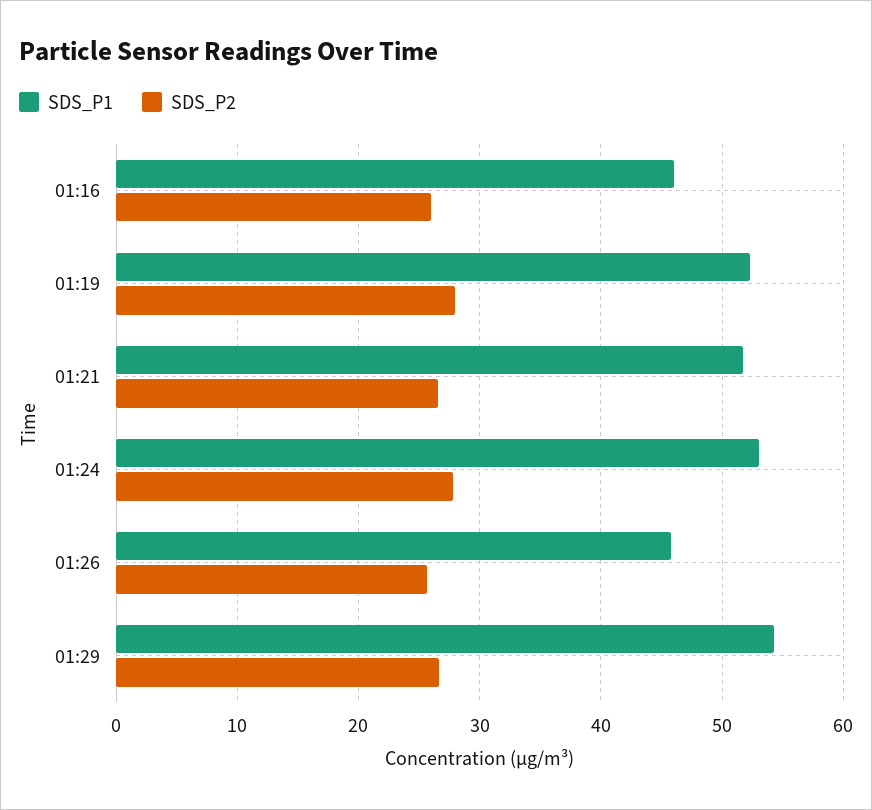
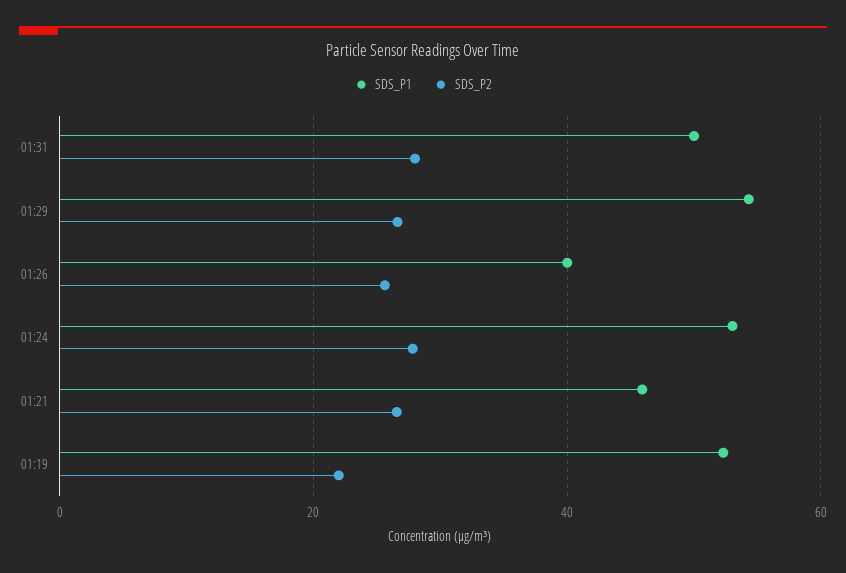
SDS_P1, 01:16: 46 -> none
SDS_P2, 01:16: 26 -> none
SDS_P2, 01:19: 28 -> 22
SDS_P1, 01:21: 52 -> 46
SDS_P1, 01:26: 46 -> 40
SDS_P1, 01:31: none -> 50
SDS_P2, 01:31: none -> 28

